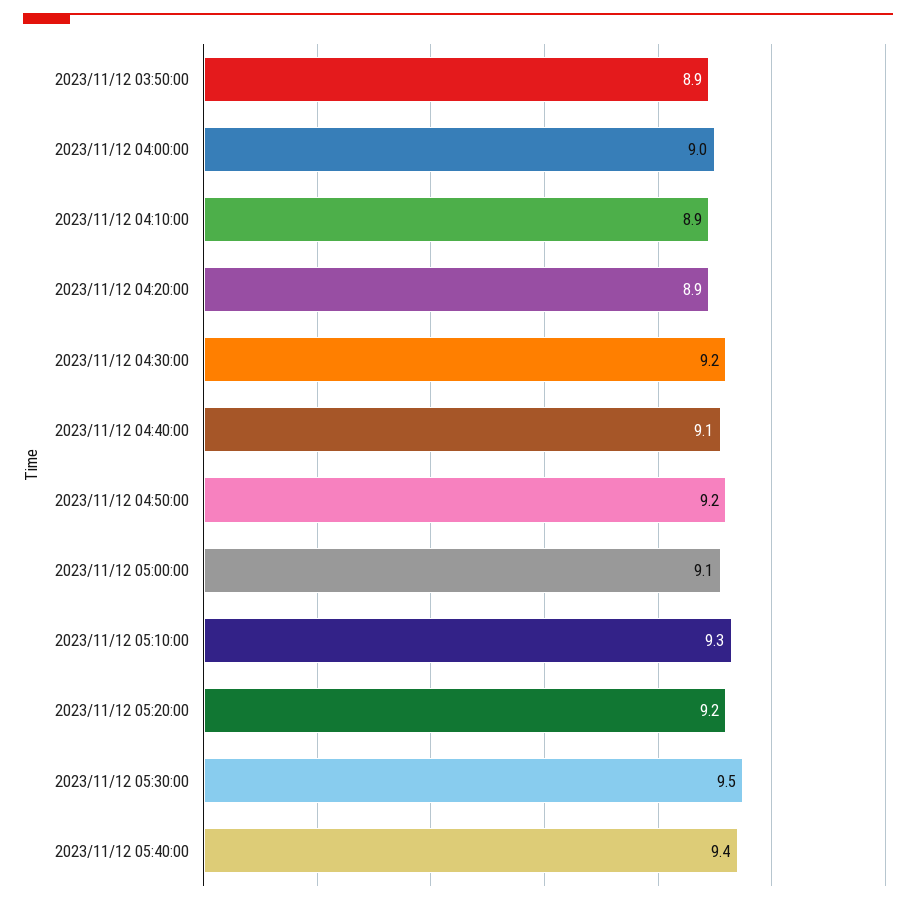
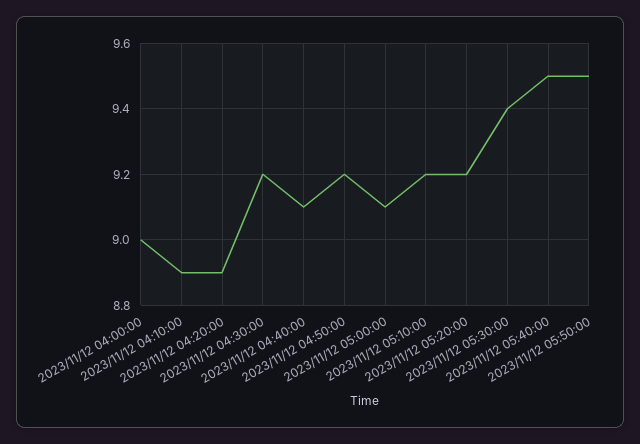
2023/11/12 03:50:00: 8.9 -> none
2023/11/12 05:10:00: 9.3 -> 9.2
2023/11/12 05:30:00: 9.5 -> 9.4
2023/11/12 05:40:00: 9.4 -> 9.5
2023/11/12 05:50:00: none -> 9.5

